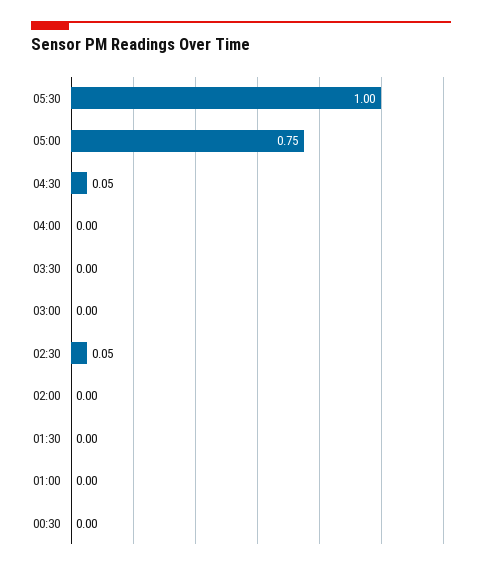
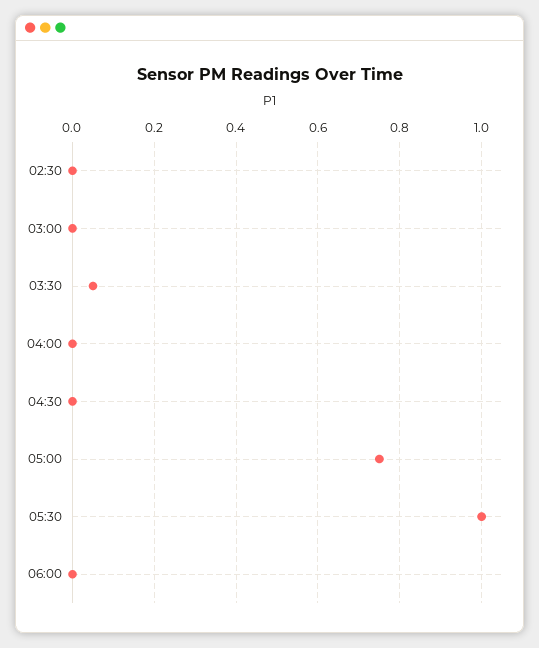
04:30: 0.05 -> 0
03:30: 0 -> 0.05
02:30: 0.05 -> 0
02:00: 0 -> none
01:30: 0 -> none
01:00: 0 -> none
00:30: 0 -> none
06:00: none -> 0

